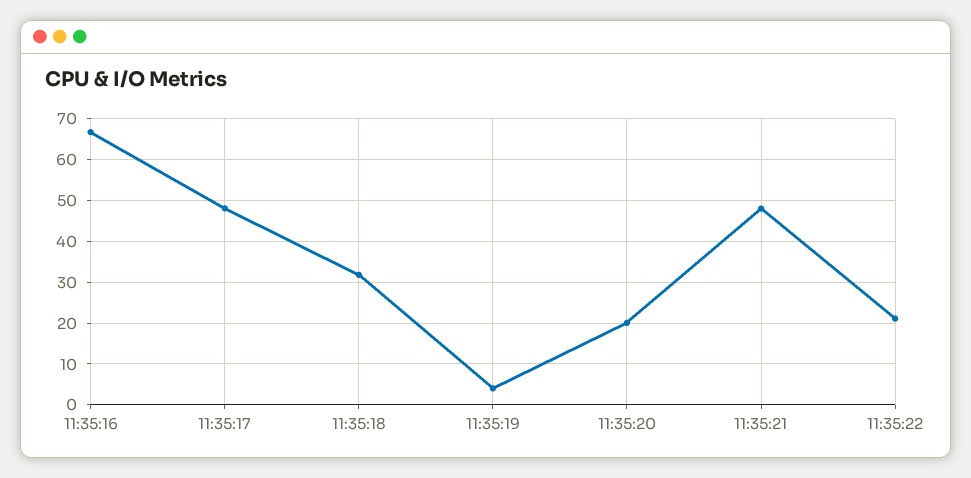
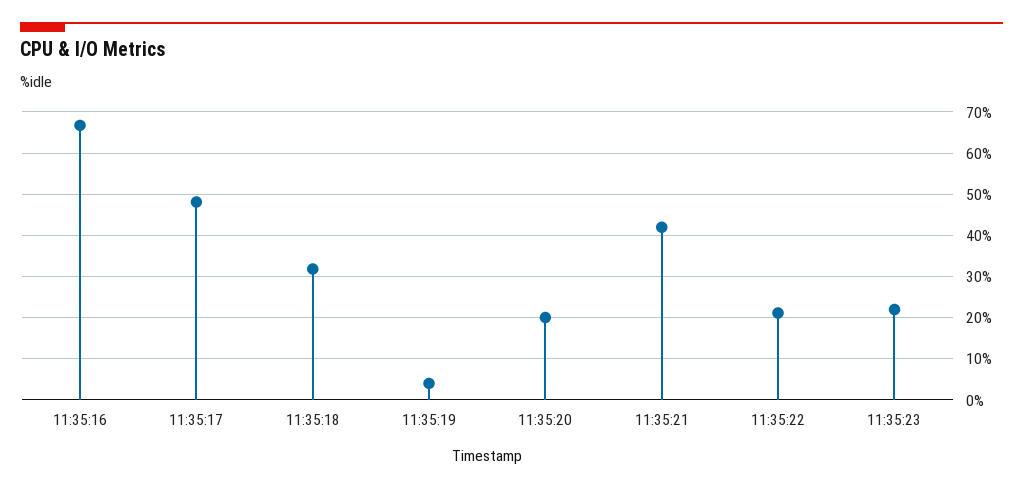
11:35:21: 48 -> 42
11:35:23: none -> 22

